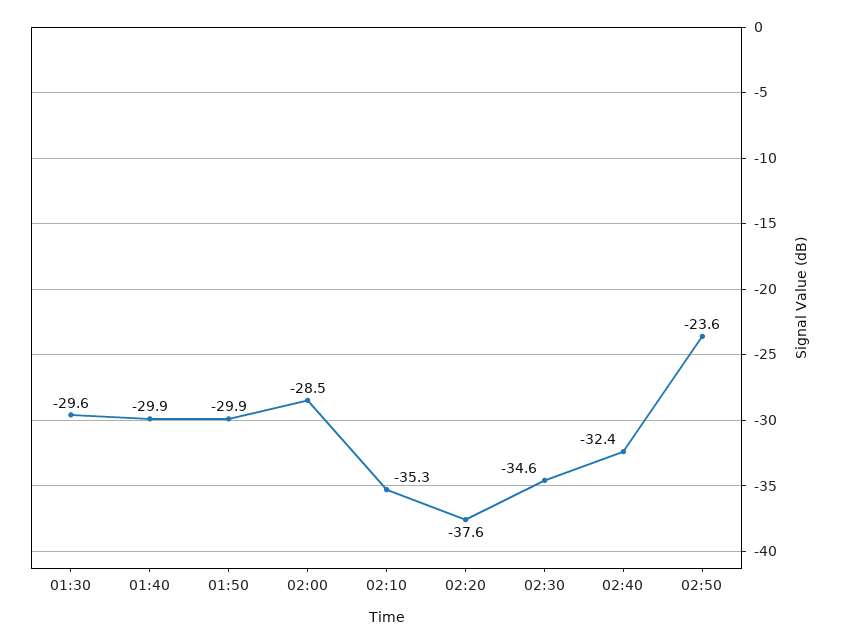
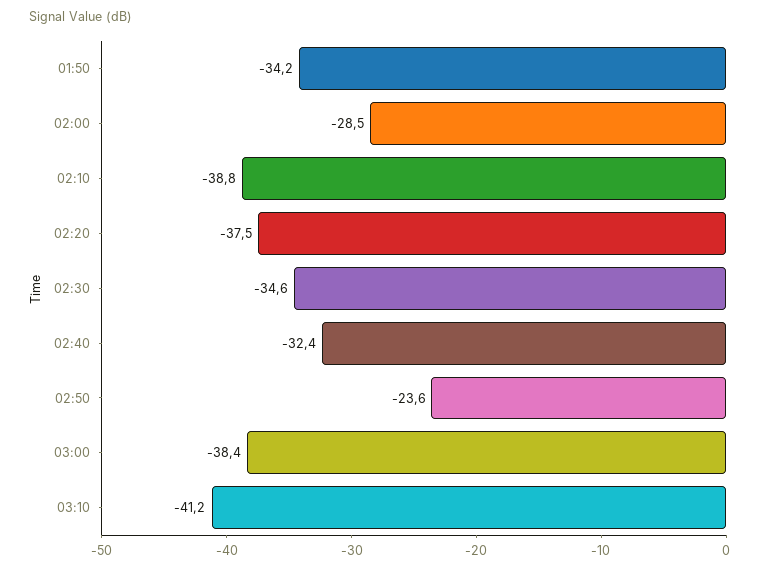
01:30: -29.6 -> none
01:40: -29.9 -> none
01:50: -29.9 -> -34.2
02:10: -35.3 -> -38.8
02:20: -37.6 -> -37.5
03:00: none -> -38.4
03:10: none -> -41.2

